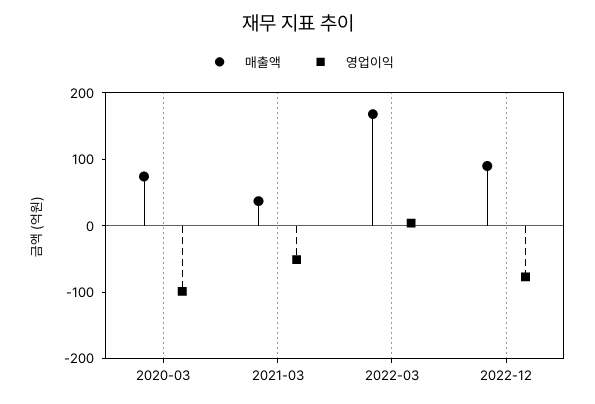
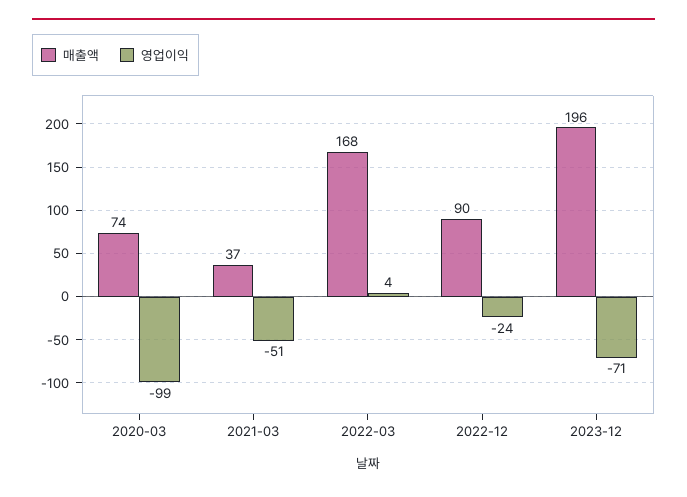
영업이익, 2022-12: -80 -> -24
매출액, 2023-12: none -> 196
영업이익, 2023-12: none -> -71

